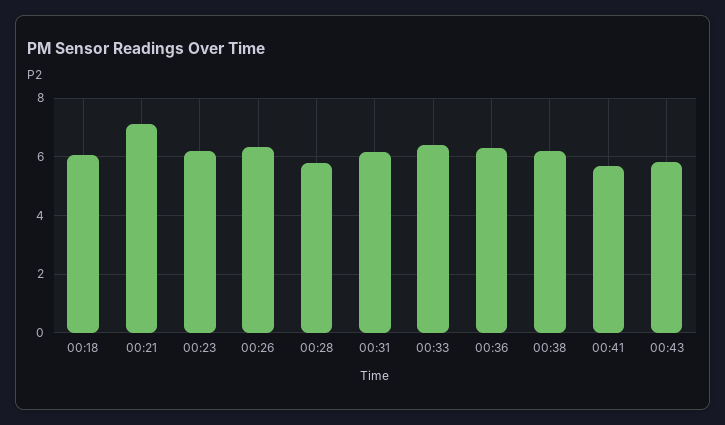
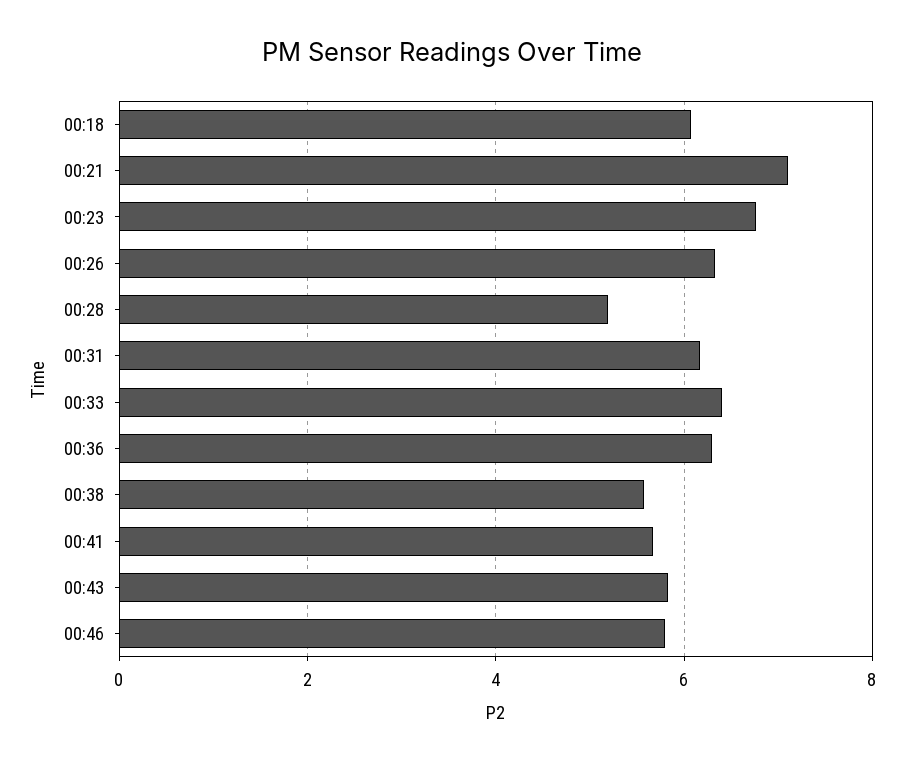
00:23: 6.25 -> 6.8
00:28: 5.75 -> 5.2
00:38: 6.25 -> 5.6
00:46: none -> 5.8

